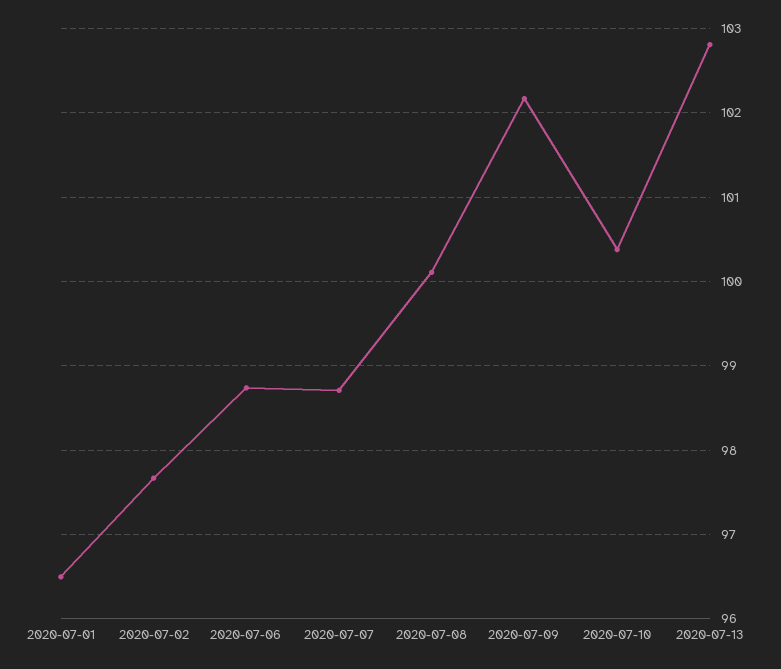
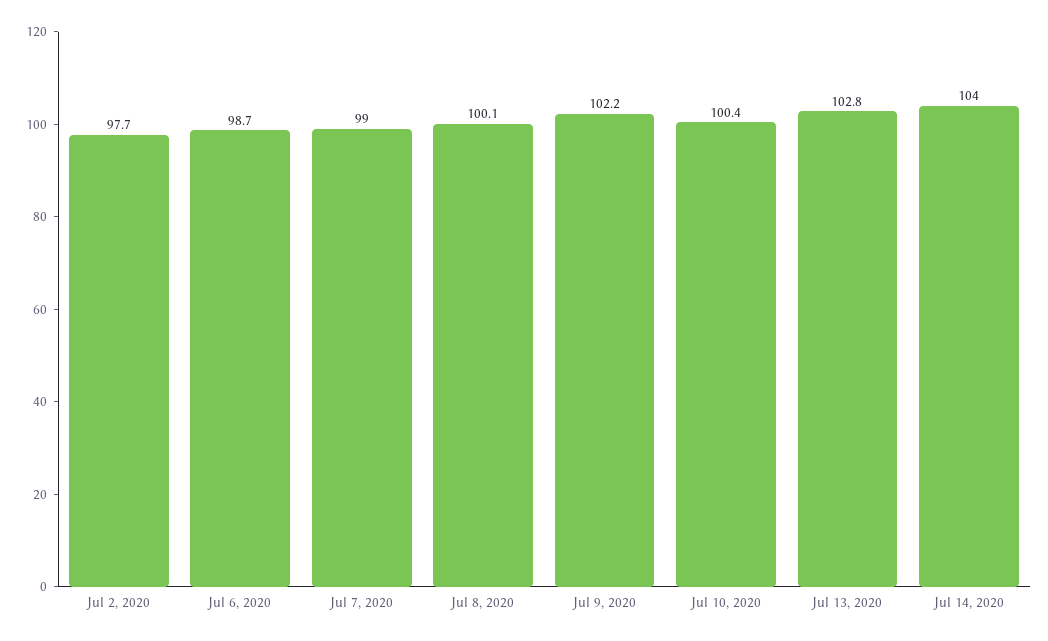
2020-07-01: 96.5 -> none
2020-07-07: 98.7 -> 99
Jul 14, 2020: none -> 104

